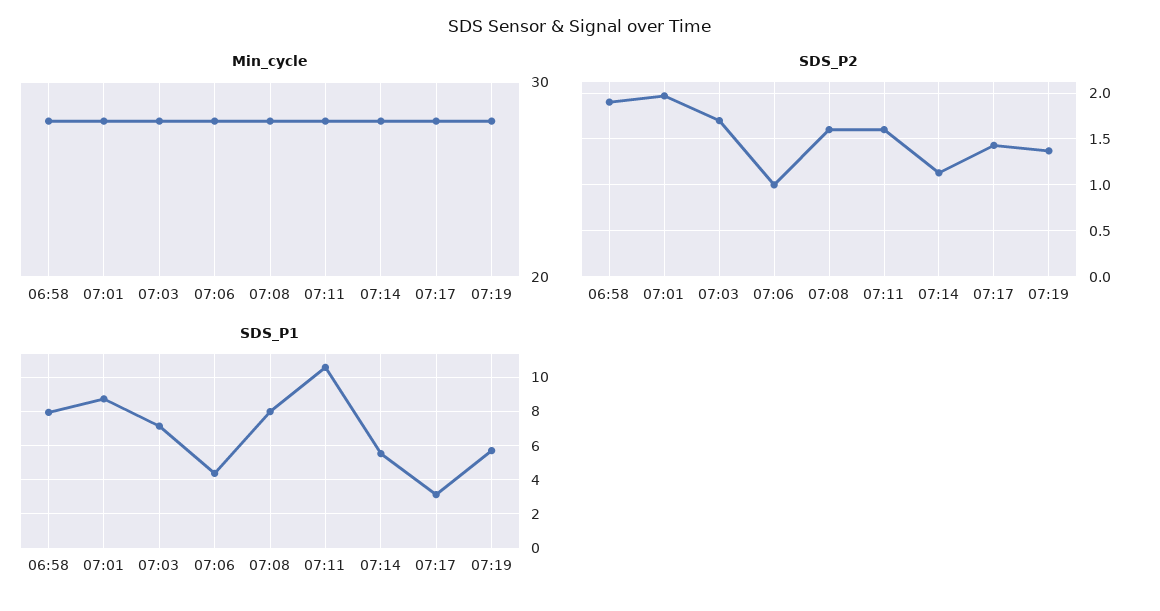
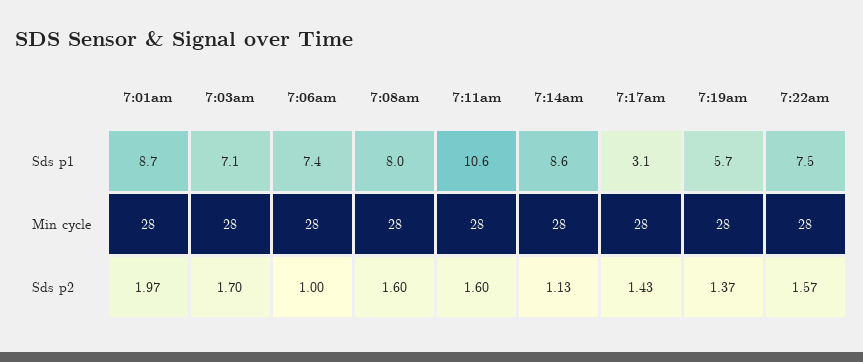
Min_cycle, 06:58: 28 -> none
SDS_P2, 06:58: 1.9 -> none
SDS_P1, 06:58: 8 -> none
SDS_P1, 07:06: 4.5 -> 7.4
SDS_P1, 07:14: 5.5 -> 8.6
SDS_P1, 7:22am: none -> 7.5
Min_cycle, 7:22am: none -> 28
SDS_P2, 7:22am: none -> 1.57

